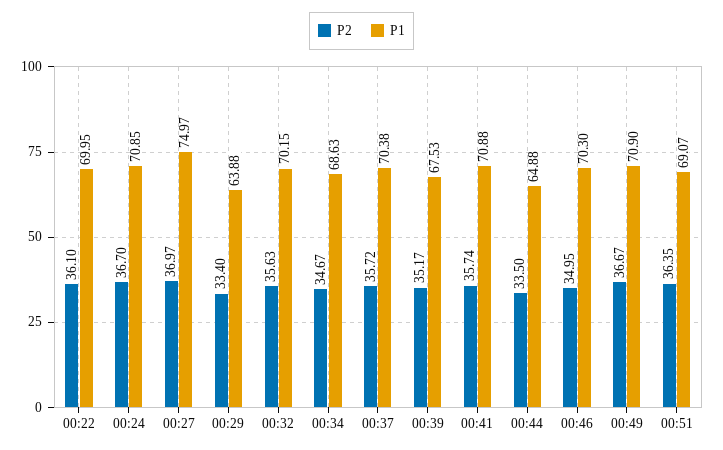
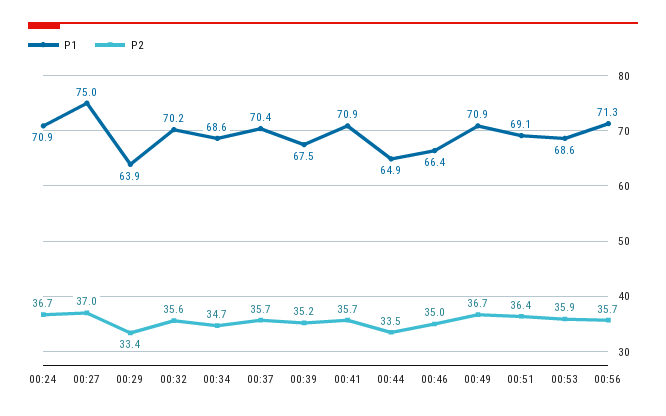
P2, 00:22: 36.1 -> none
P1, 00:22: 69.95 -> none
P1, 00:46: 70.3 -> 66.4
P1, 00:53: none -> 68.6
P2, 00:53: none -> 35.9
P1, 00:56: none -> 71.3
P2, 00:56: none -> 35.7

